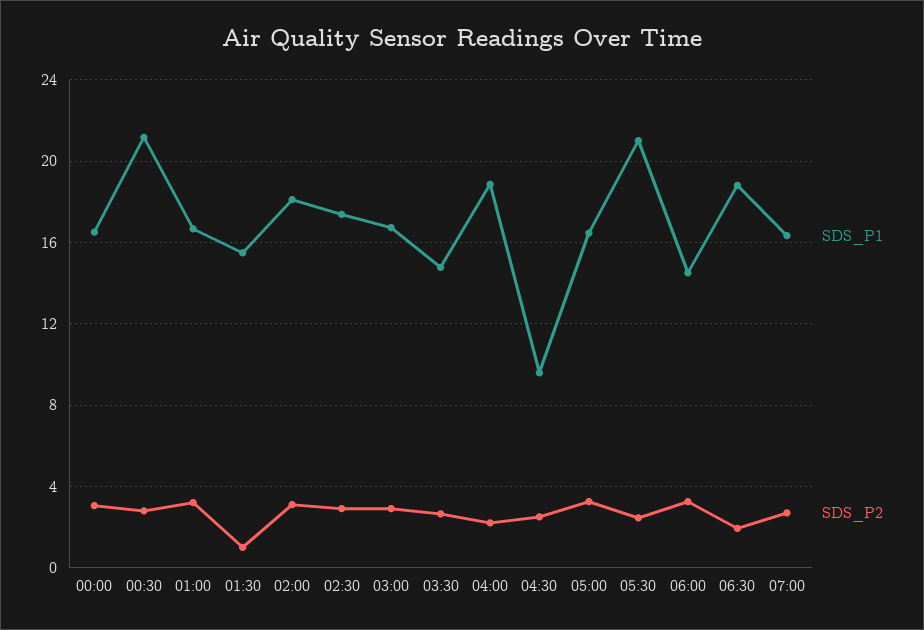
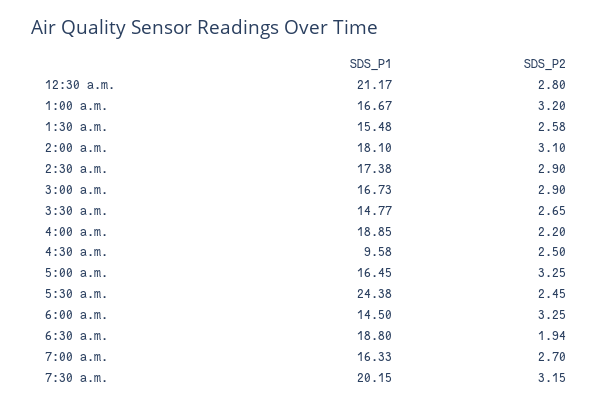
SDS_P1, 00:00: 16.5 -> none
SDS_P2, 00:00: 3 -> none
SDS_P2, 01:30: 1 -> 2.58
SDS_P1, 05:30: 21 -> 24.38
SDS_P1, 7:30 a.m.: none -> 20.15
SDS_P2, 7:30 a.m.: none -> 3.15

